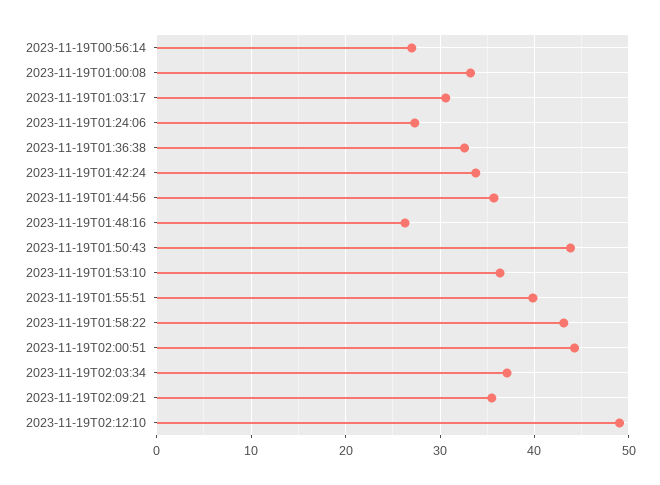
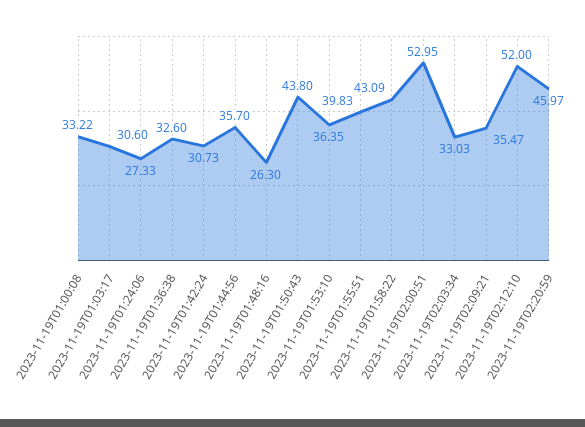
2023-11-19T00:56:14: 27 -> none
2023-11-19T01:42:24: 34 -> 30.73
2023-11-19T02:00:51: 44 -> 52.95
2023-11-19T02:03:34: 37 -> 33.03
2023-11-19T02:12:10: 49 -> 52
2023-11-19T02:20:59: none -> 45.97

